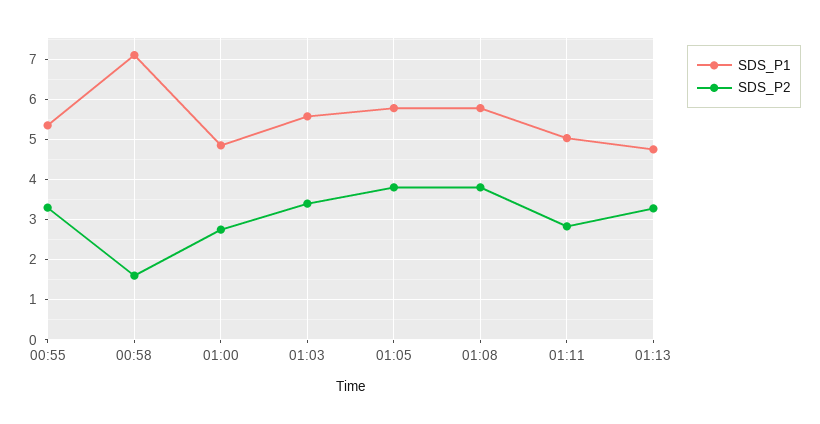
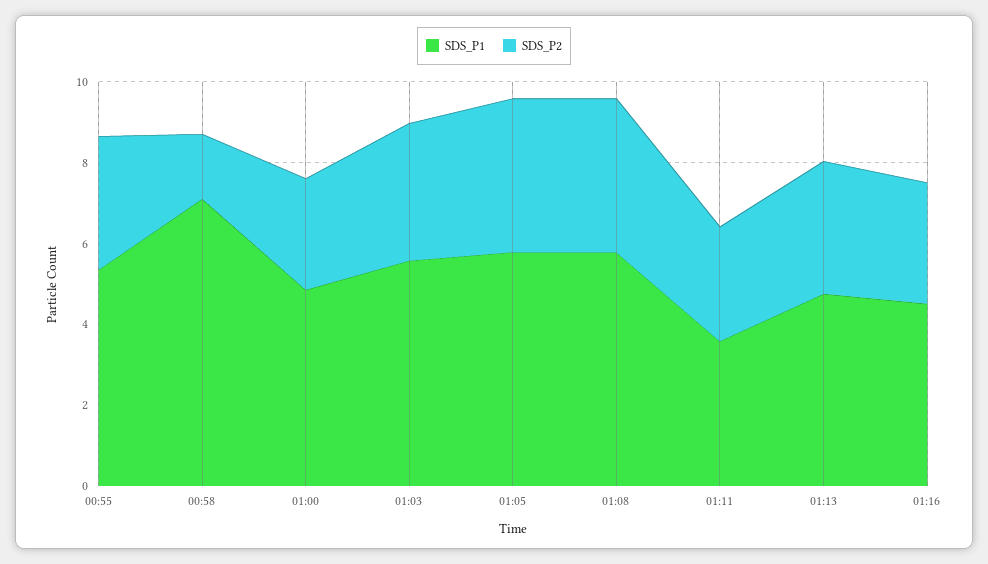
SDS_P1, 01:11: 5 -> 3.5
SDS_P1, 01:16: none -> 4.5
SDS_P2, 01:16: none -> 3

